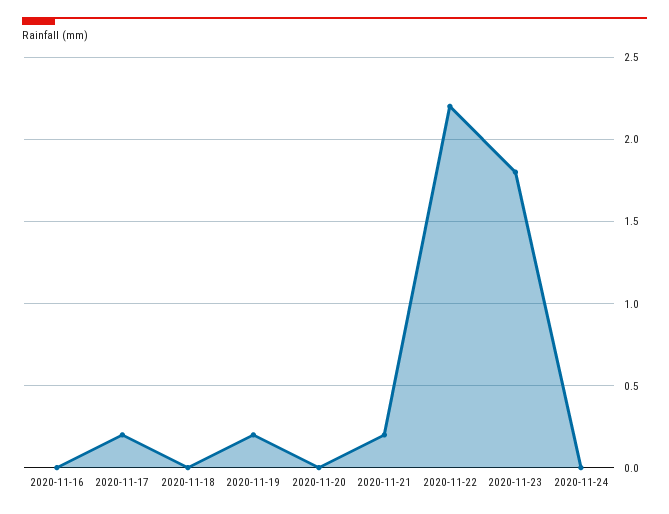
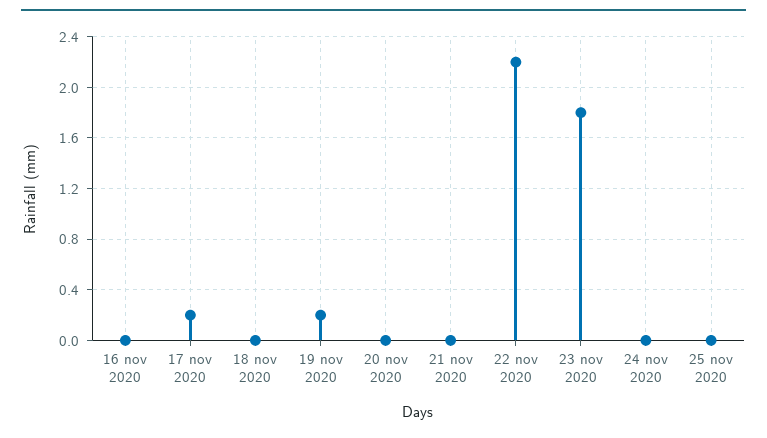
2020-11-21: 0.2 -> 0
25 nov 2020: none -> 0

